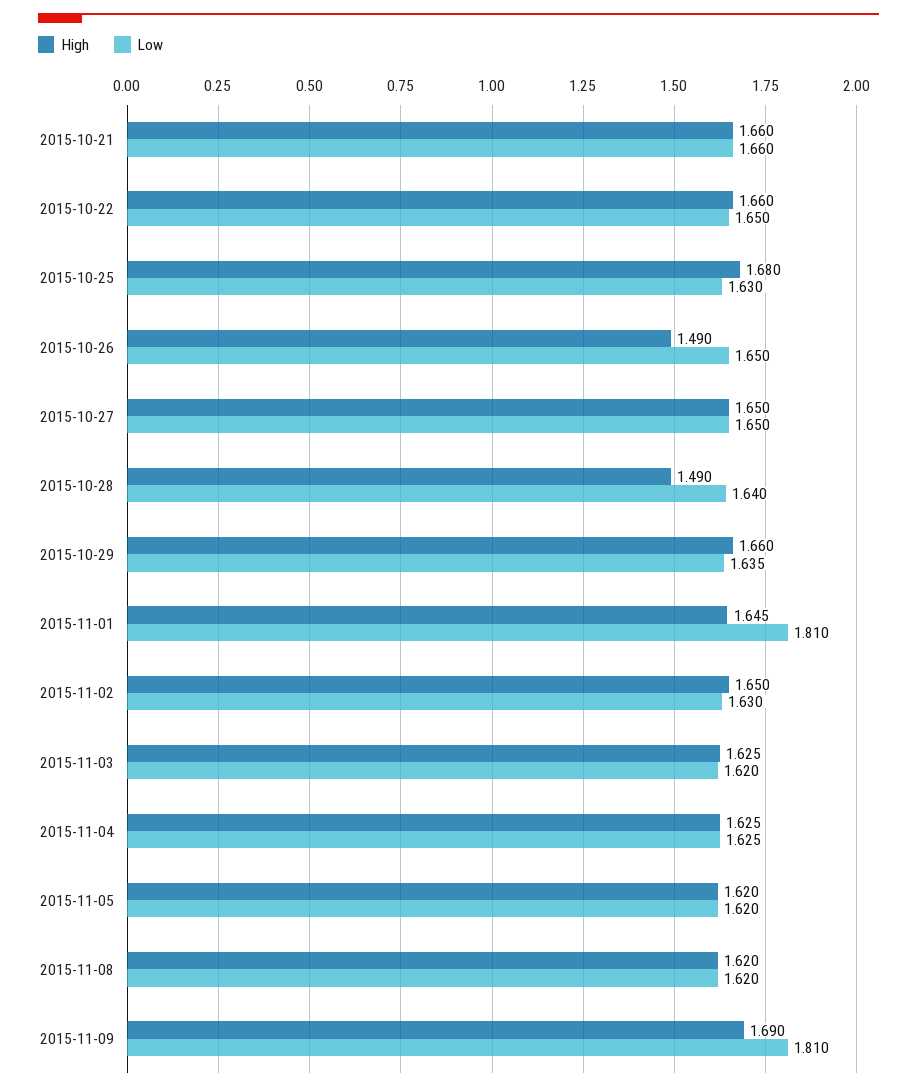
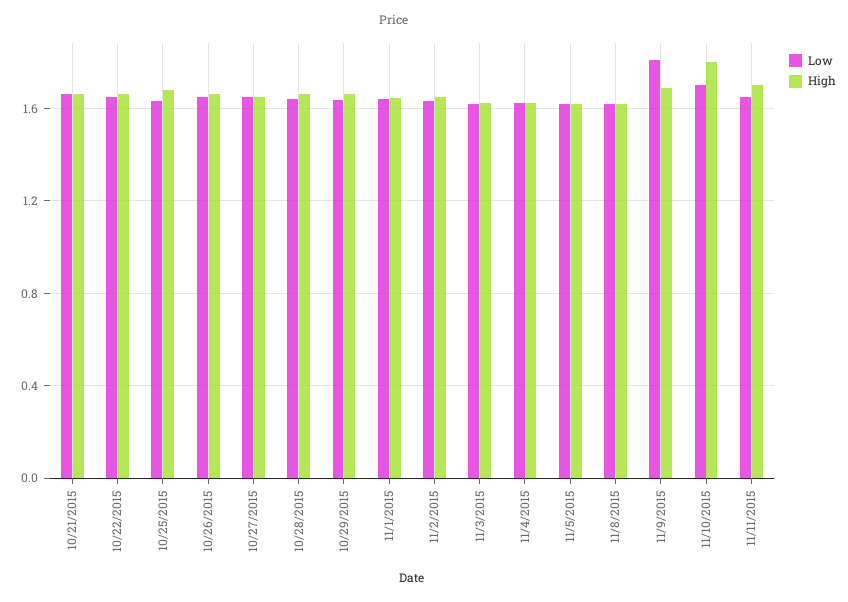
High, 2015-10-26: 1.49 -> 1.65
High, 2015-10-28: 1.49 -> 1.65
Low, 2015-11-01: 1.81 -> 1.65
Low, 11/10/2015: none -> 1.7
High, 11/10/2015: none -> 1.8
Low, 11/11/2015: none -> 1.65
High, 11/11/2015: none -> 1.7

